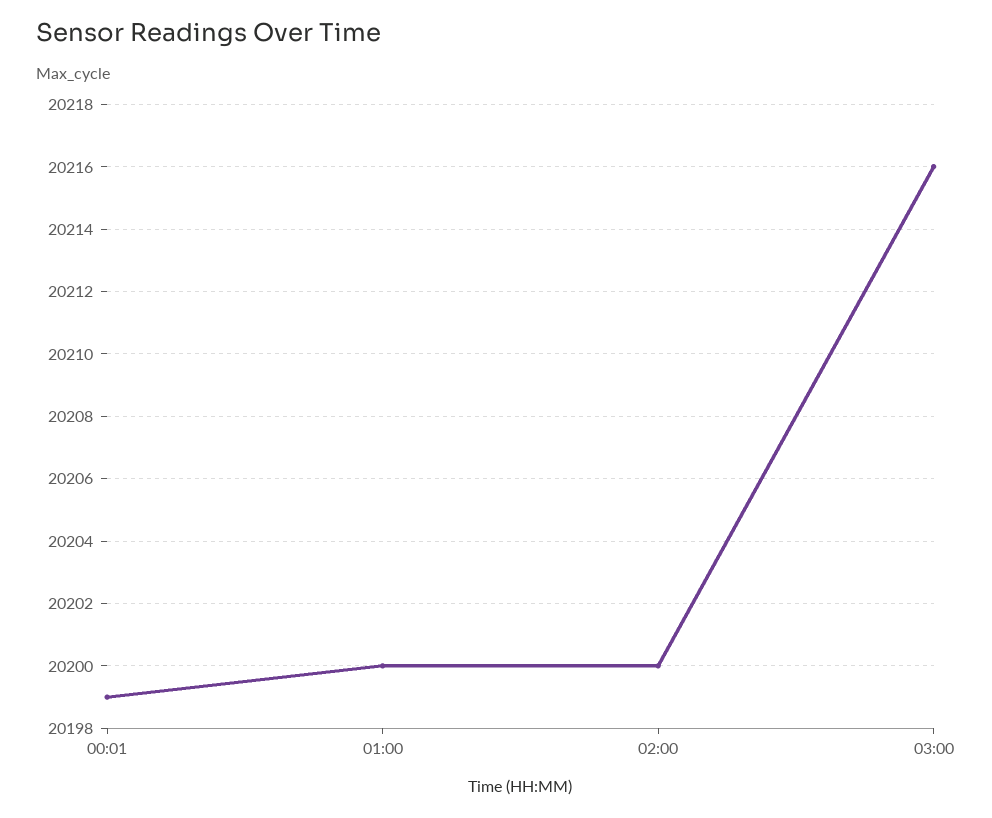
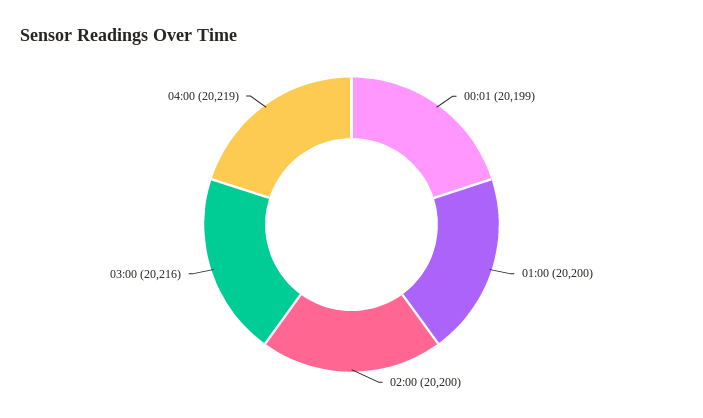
04:00: none -> 20219

